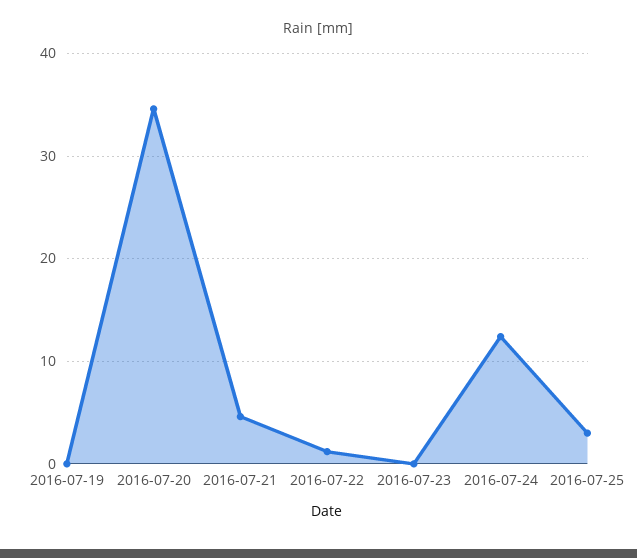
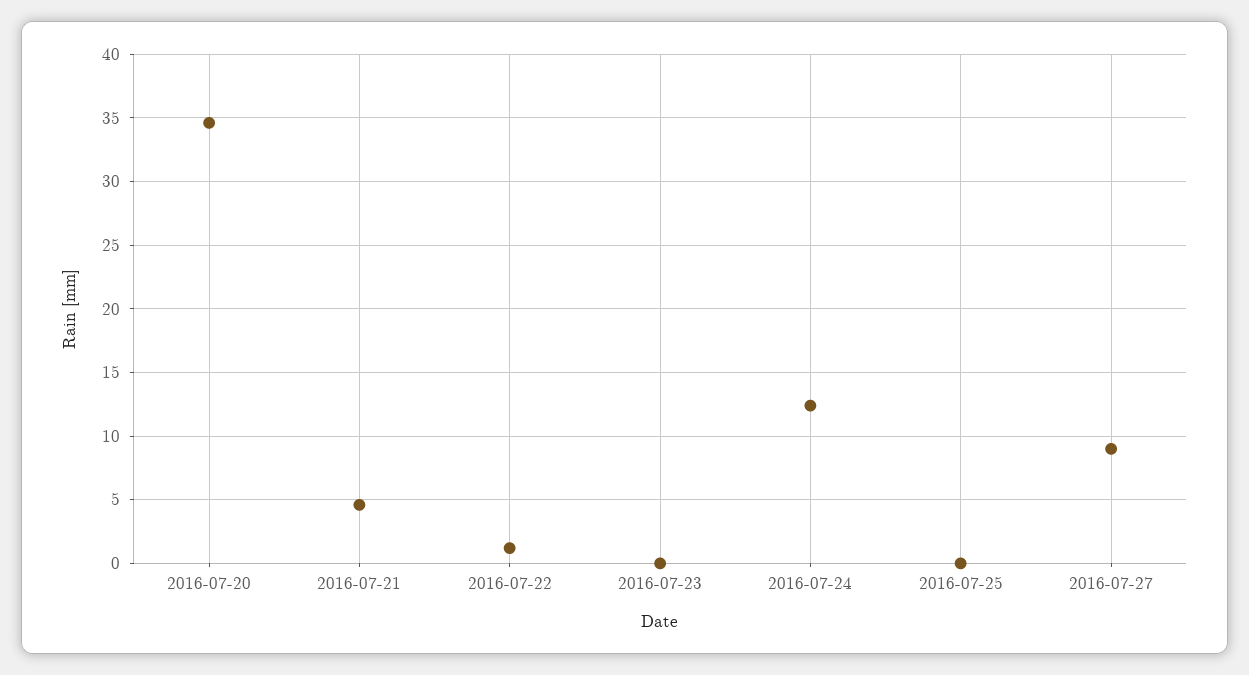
2016-07-19: 0 -> none
2016-07-25: 3 -> 0
2016-07-27: none -> 9

